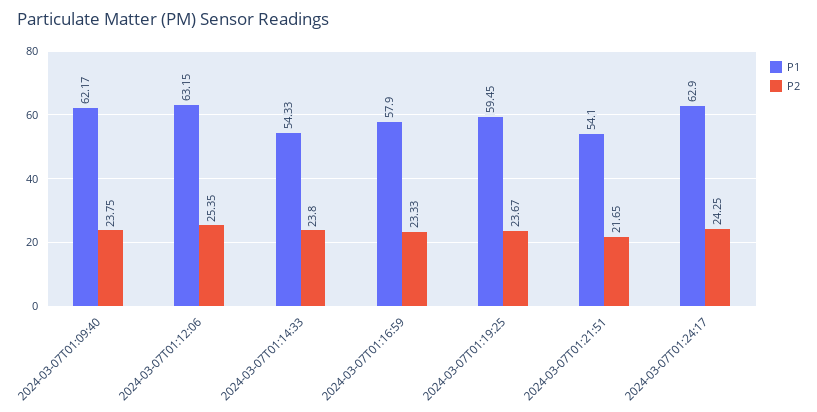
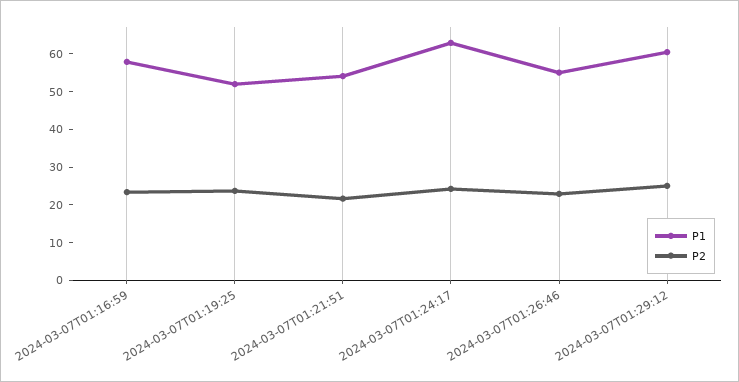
P1, 2024-03-07T01:09:40: 62.17 -> none
P2, 2024-03-07T01:09:40: 23.75 -> none
P1, 2024-03-07T01:12:06: 63.15 -> none
P2, 2024-03-07T01:12:06: 25.35 -> none
P1, 2024-03-07T01:14:33: 54.33 -> none
P2, 2024-03-07T01:14:33: 23.8 -> none
P1, 2024-03-07T01:19:25: 59.45 -> 52.5
P1, 2024-03-07T01:26:46: none -> 55
P2, 2024-03-07T01:26:46: none -> 22.5
P1, 2024-03-07T01:29:12: none -> 60
P2, 2024-03-07T01:29:12: none -> 25

